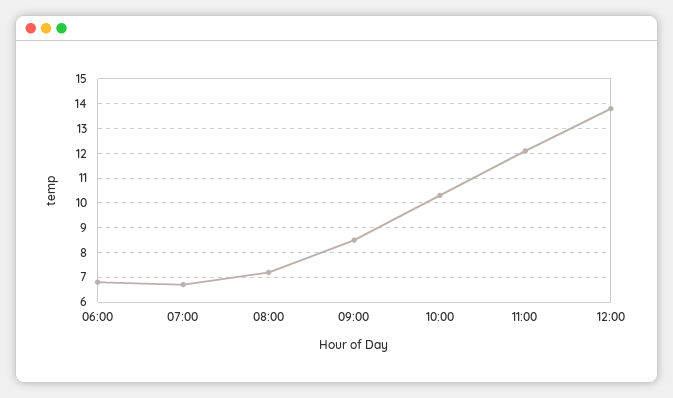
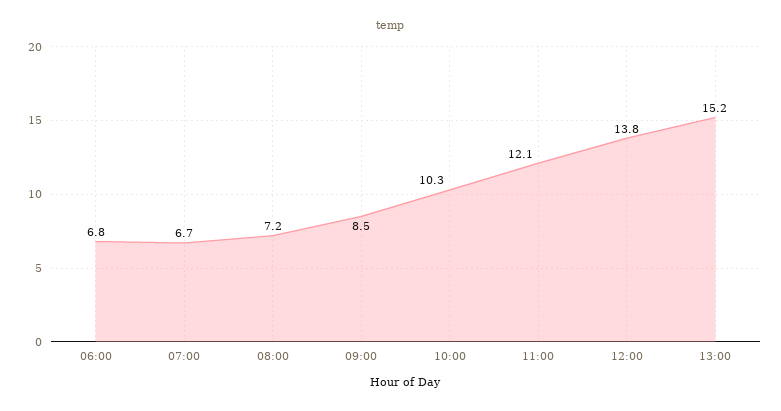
13:00: none -> 15.2

